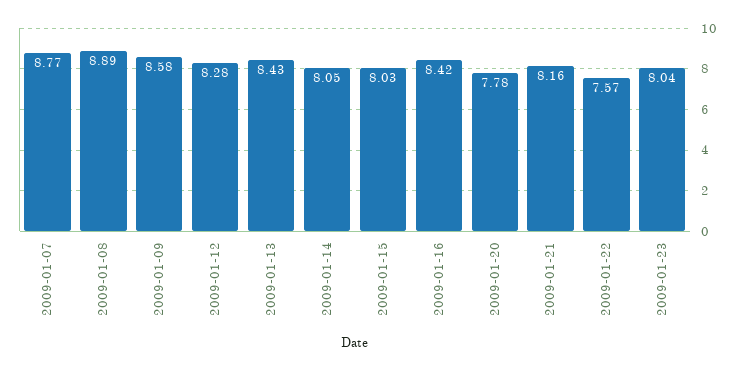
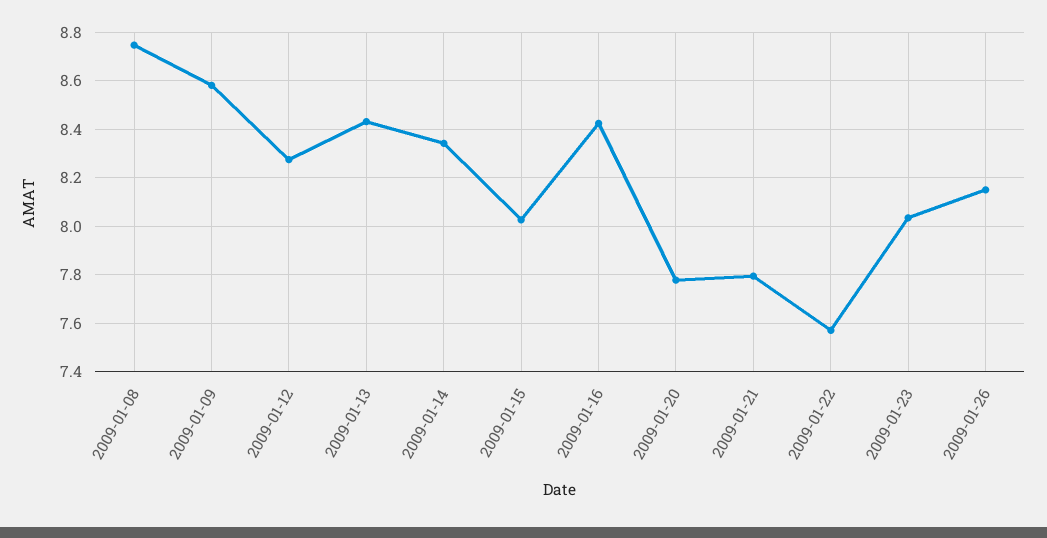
2009-01-07: 8.77 -> none
2009-01-08: 8.89 -> 8.75
2009-01-14: 8.05 -> 8.35
2009-01-21: 8.16 -> 7.8
2009-01-26: none -> 8.15

